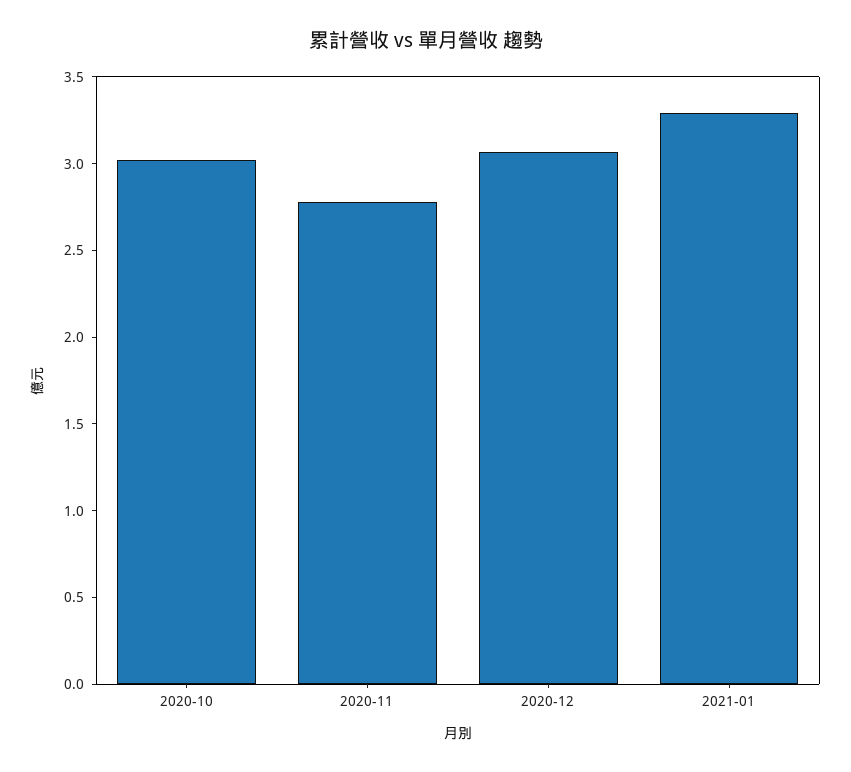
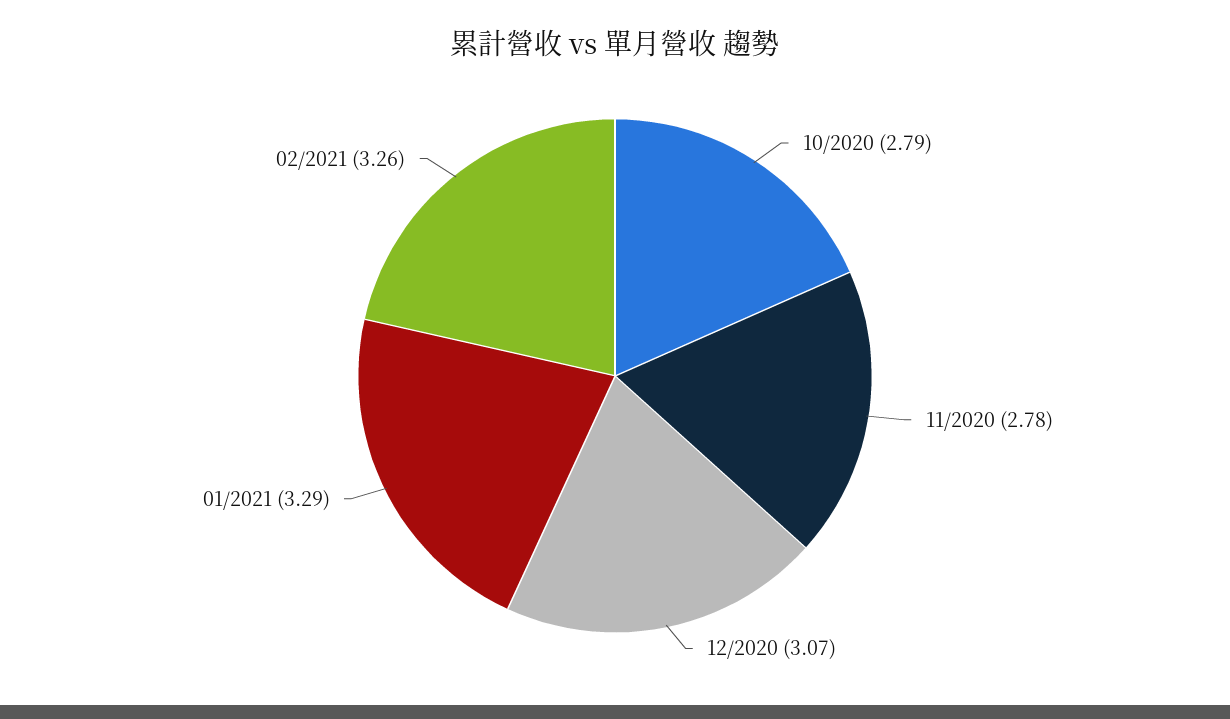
2020-10: 3 -> 2.79
02/2021: none -> 3.26

